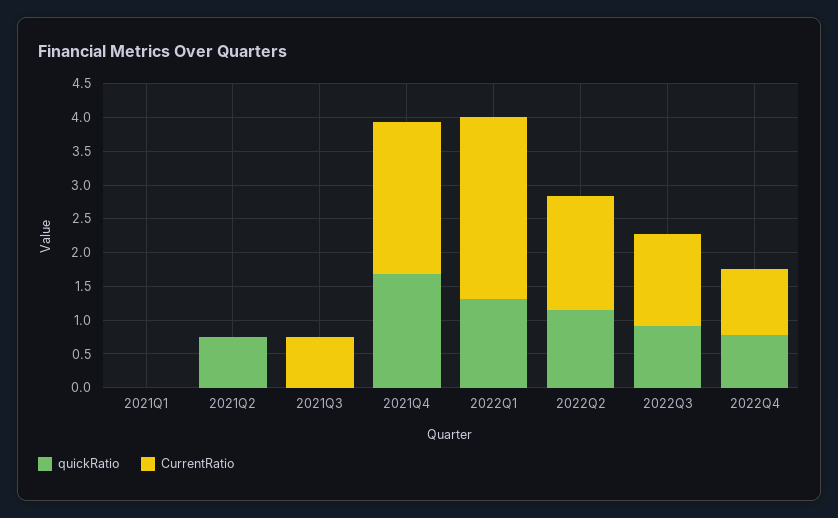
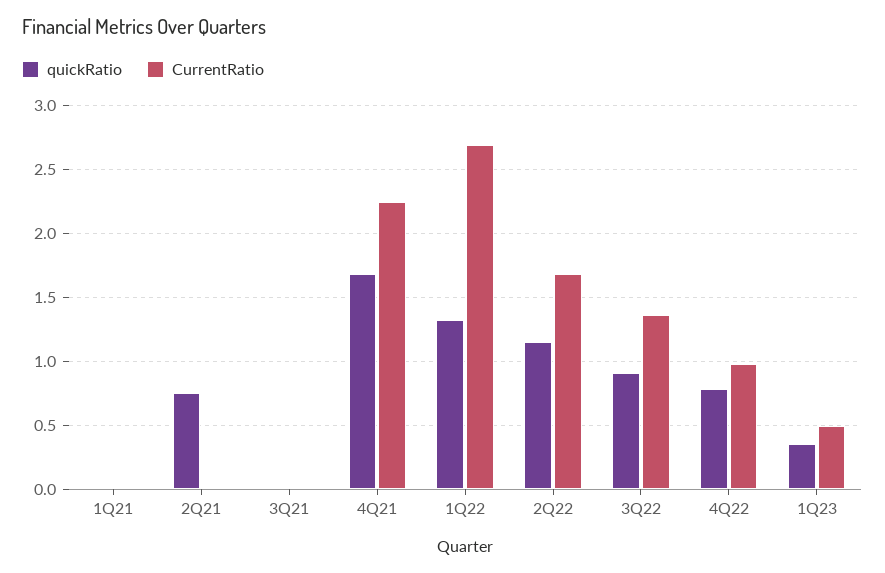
CurrentRatio, 2021Q3: 0.75 -> 0
quickRatio, 1Q23: none -> 0.35
CurrentRatio, 1Q23: none -> 0.5

